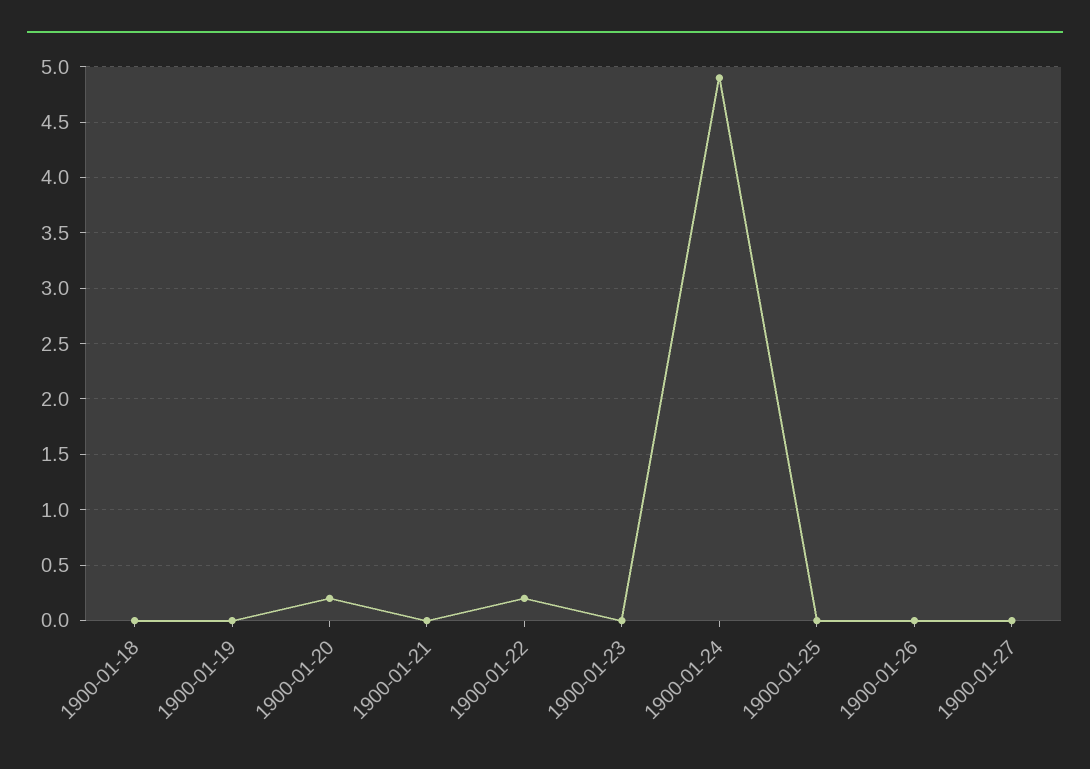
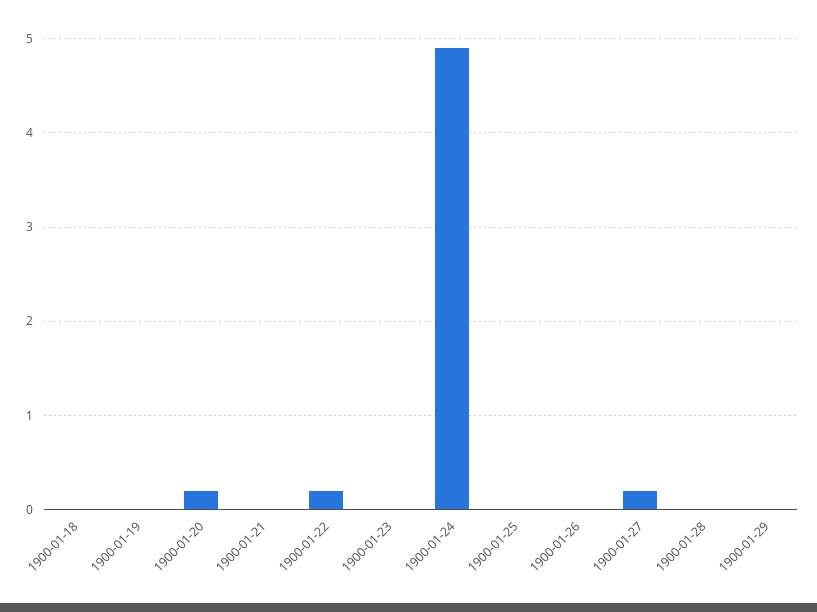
1900-01-27: 0 -> 0.2
1900-01-28: none -> 0
1900-01-29: none -> 0

